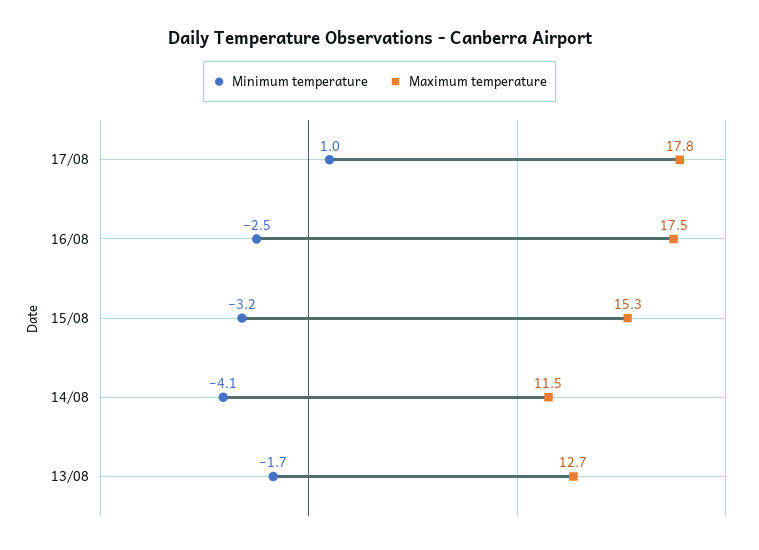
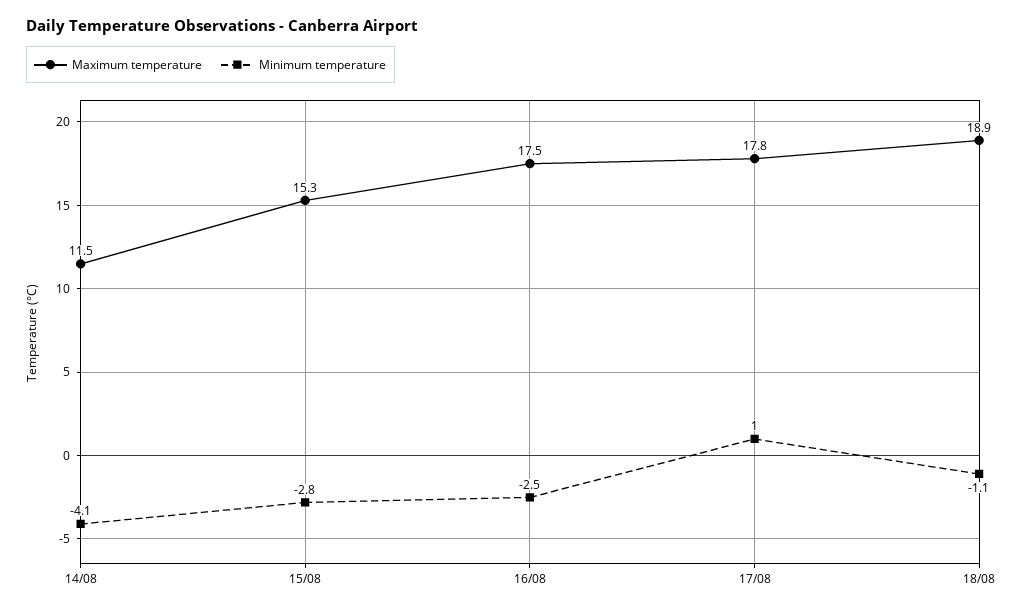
Minimum temperature, 15/08: -3.2 -> -2.8
Minimum temperature, 13/08: -1.7 -> none
Maximum temperature, 13/08: 12.7 -> none
Maximum temperature, 18/08: none -> 18.9
Minimum temperature, 18/08: none -> -1.1

